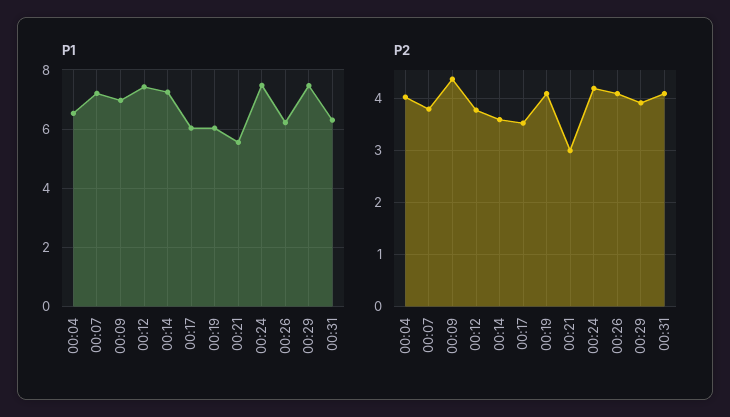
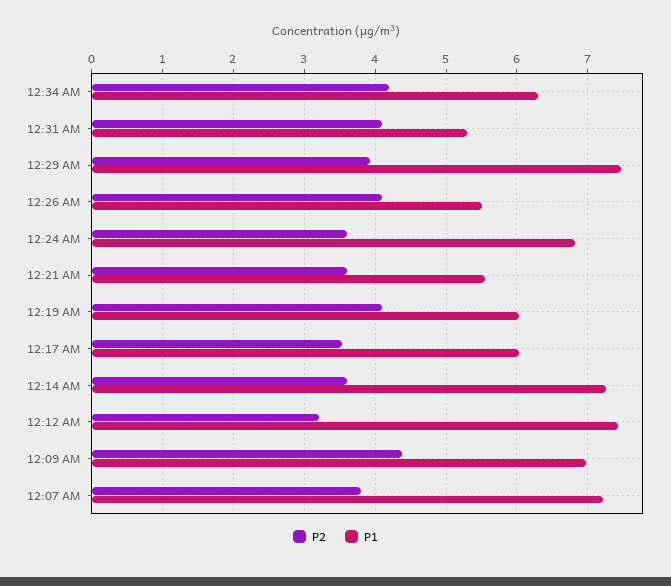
P1, 00:04: 6.5 -> none
P1, 00:24: 7.5 -> 6.8
P1, 00:26: 6.25 -> 5.5
P1, 00:31: 6.25 -> 5.3
P2, 00:04: 4 -> none
P2, 00:12: 3.8 -> 3.2
P2, 00:21: 3 -> 3.6
P2, 00:24: 4.2 -> 3.6
P2, 12:34 AM: none -> 4.2
P1, 12:34 AM: none -> 6.3

